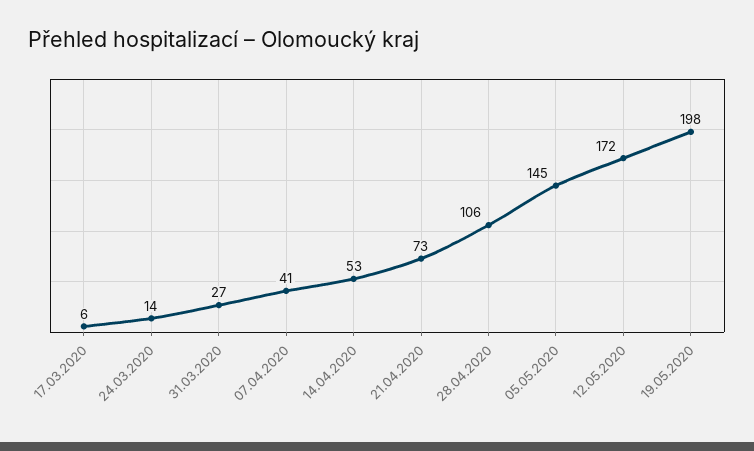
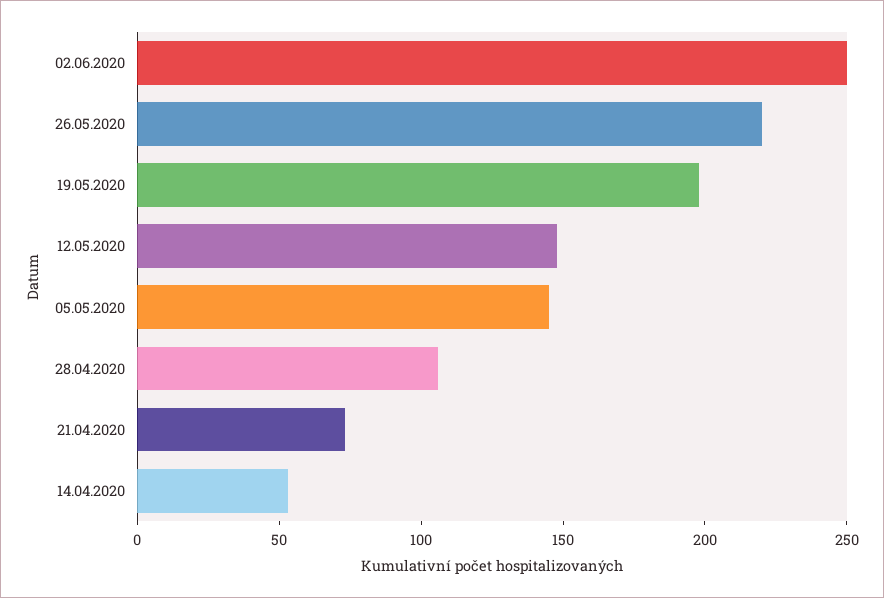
17.03.2020: 6 -> none
24.03.2020: 14 -> none
31.03.2020: 27 -> none
07.04.2020: 41 -> none
12.05.2020: 172 -> 150
02.06.2020: none -> 250
26.05.2020: none -> 220

